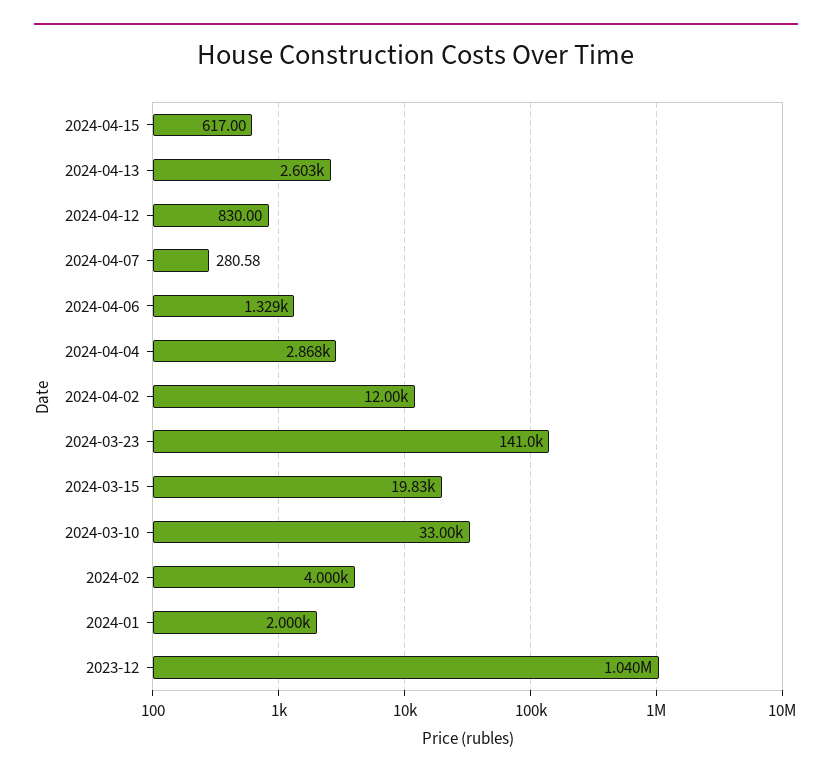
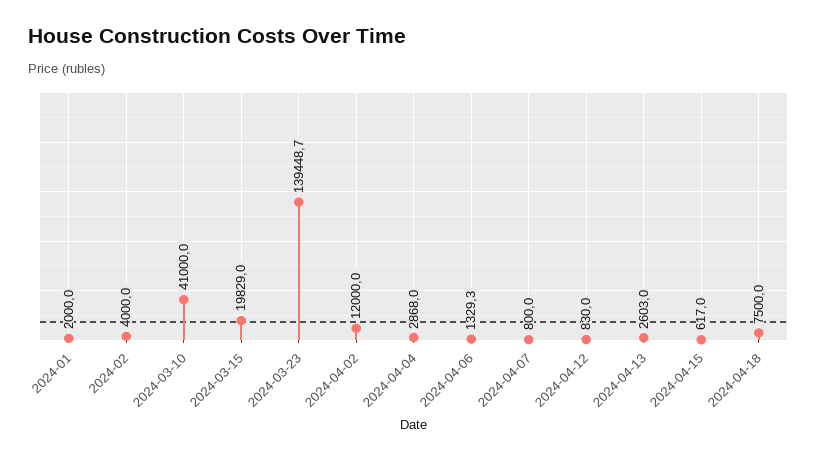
2024-04-07: 280.58 -> 800
2024-03-23: 141000 -> 139448.7
2024-03-10: 33000 -> 41000
2023-12: 1040000 -> none
2024-04-18: none -> 7500

